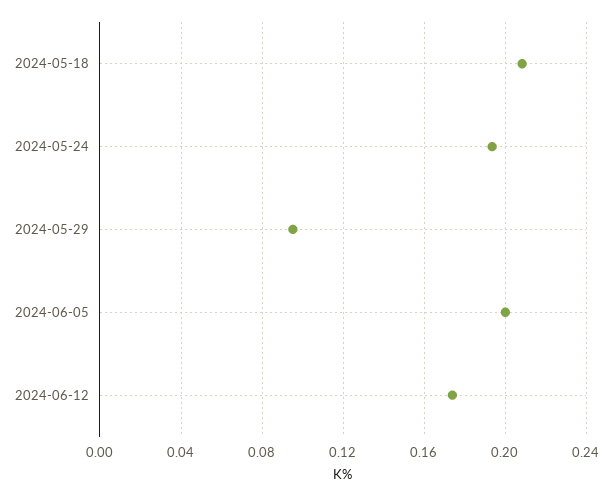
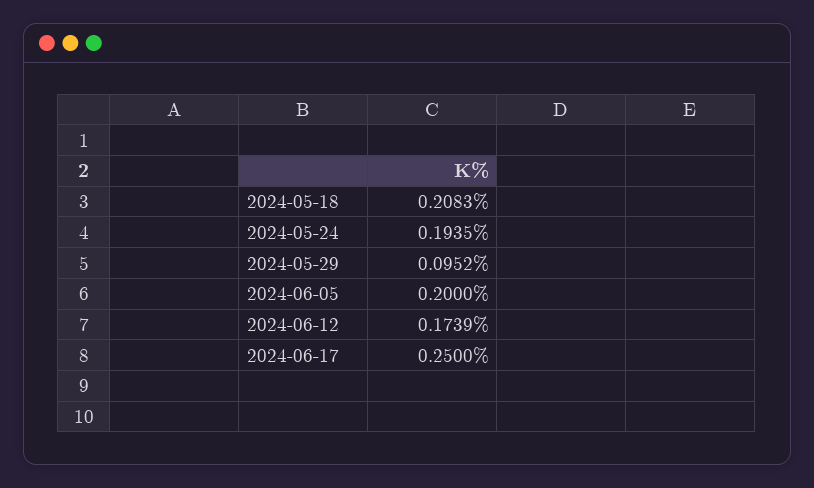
2024-06-17: none -> 0.25

